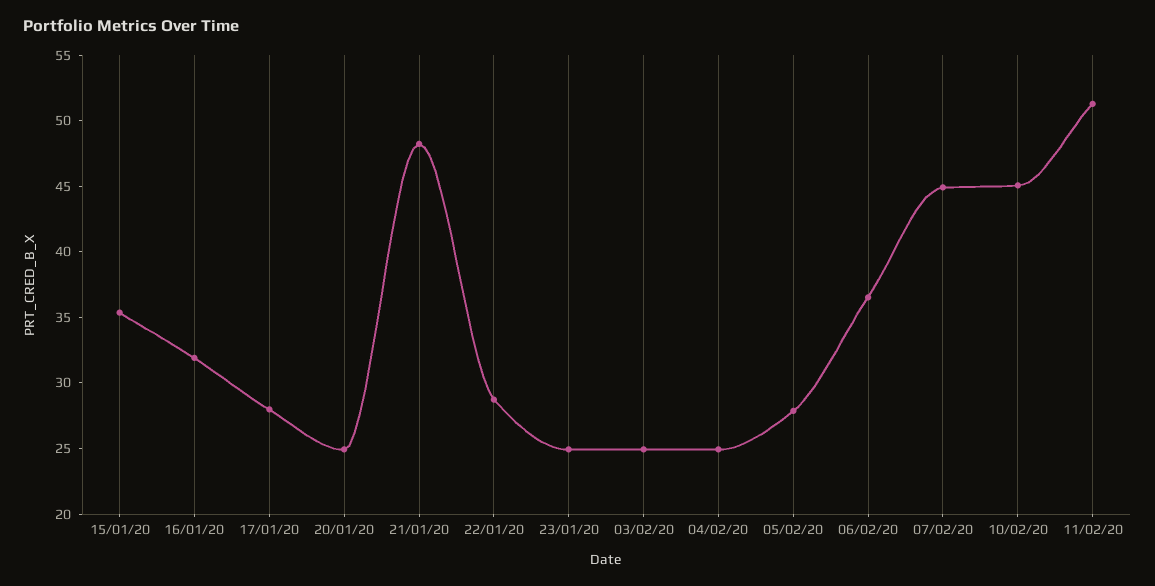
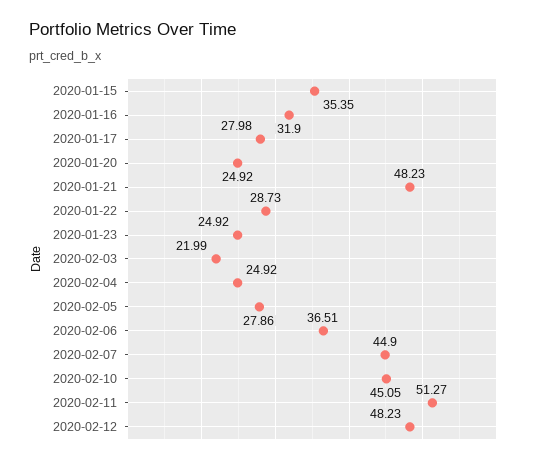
03/02/20: 25 -> 21.99
2020-02-12: none -> 48.23

